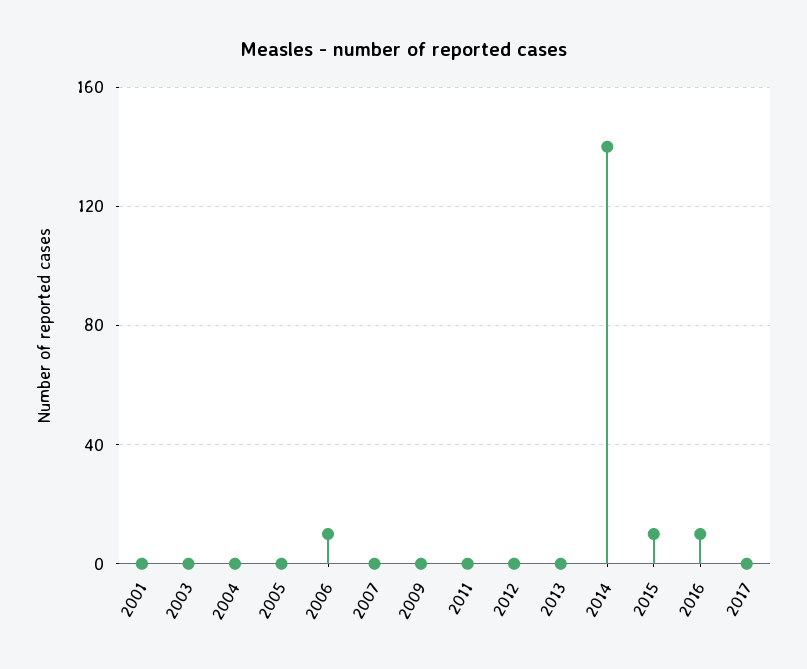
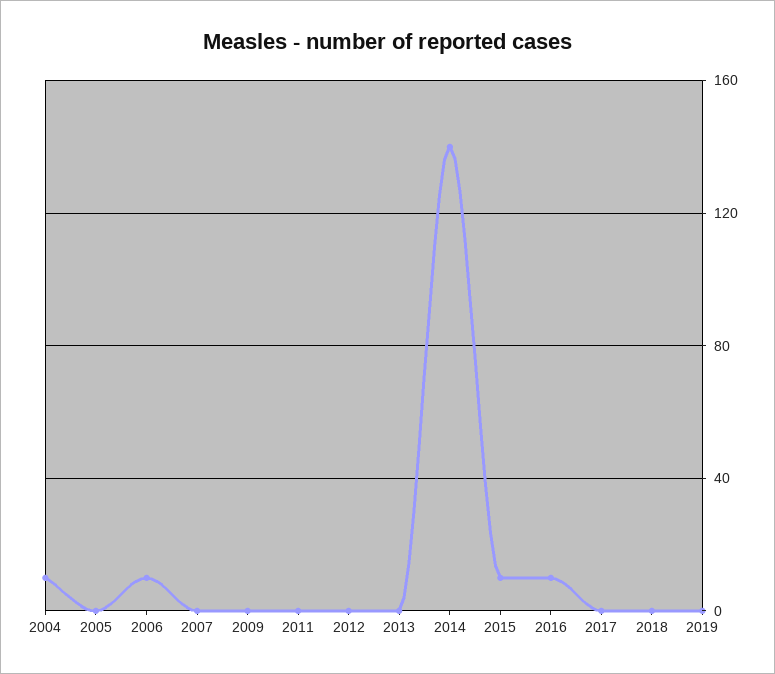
2001: 0 -> none
2003: 0 -> none
2004: 0 -> 10
2018: none -> 0
2019: none -> 0

